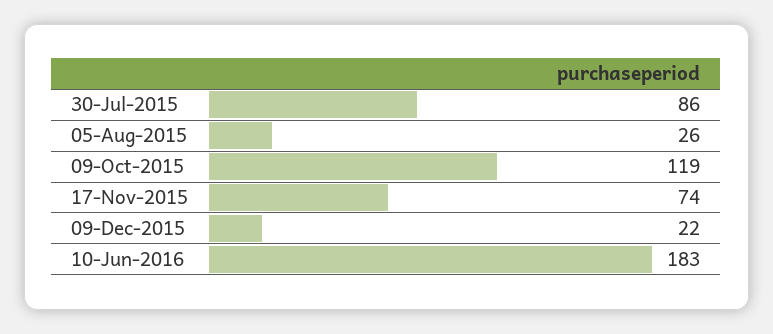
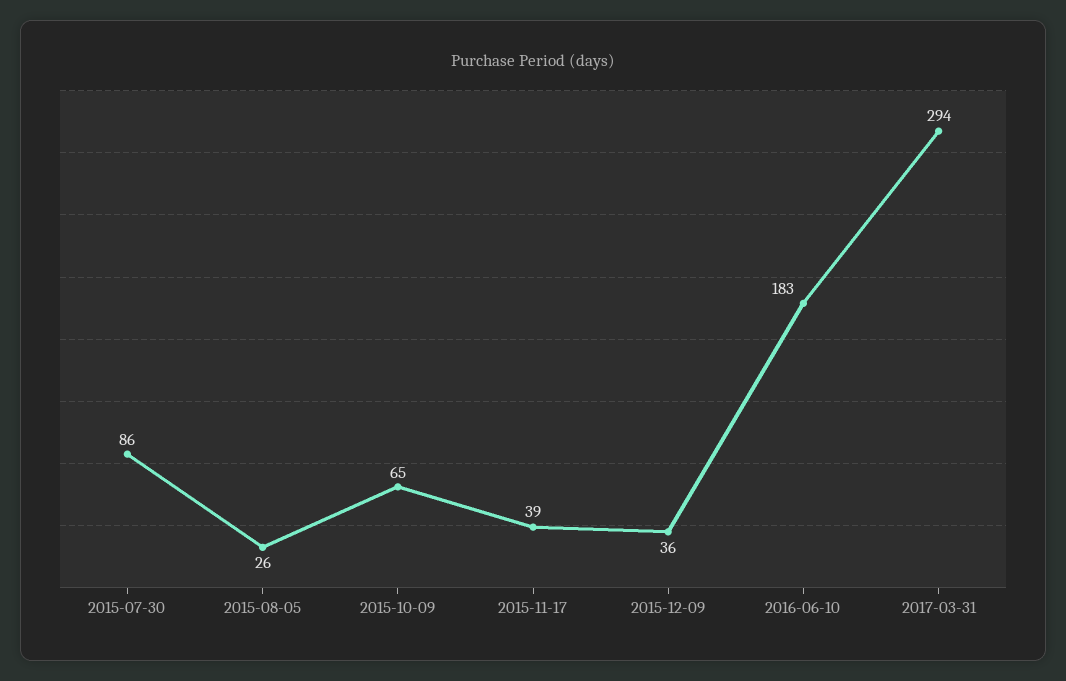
09-Oct-2015: 119 -> 65
17-Nov-2015: 74 -> 39
09-Dec-2015: 22 -> 36
2017-03-31: none -> 294

